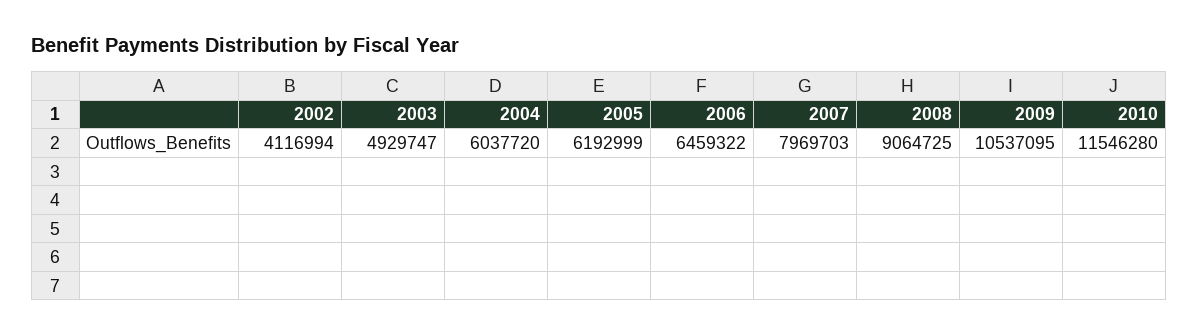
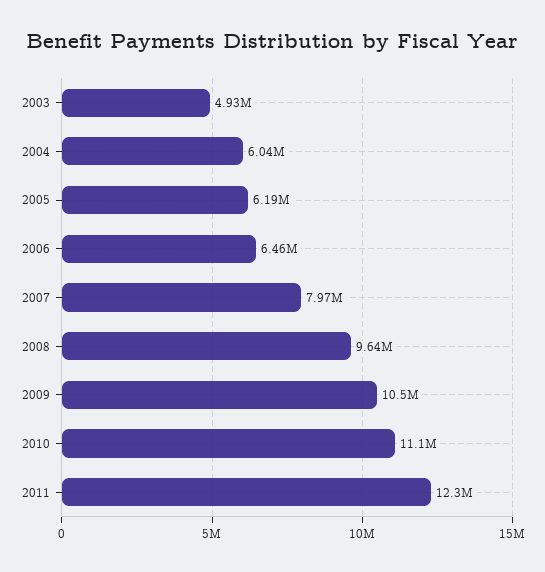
2002: 4116994 -> none
2008: 9064725 -> 9640000
2010: 11546280 -> 11100000
2011: none -> 12300000

